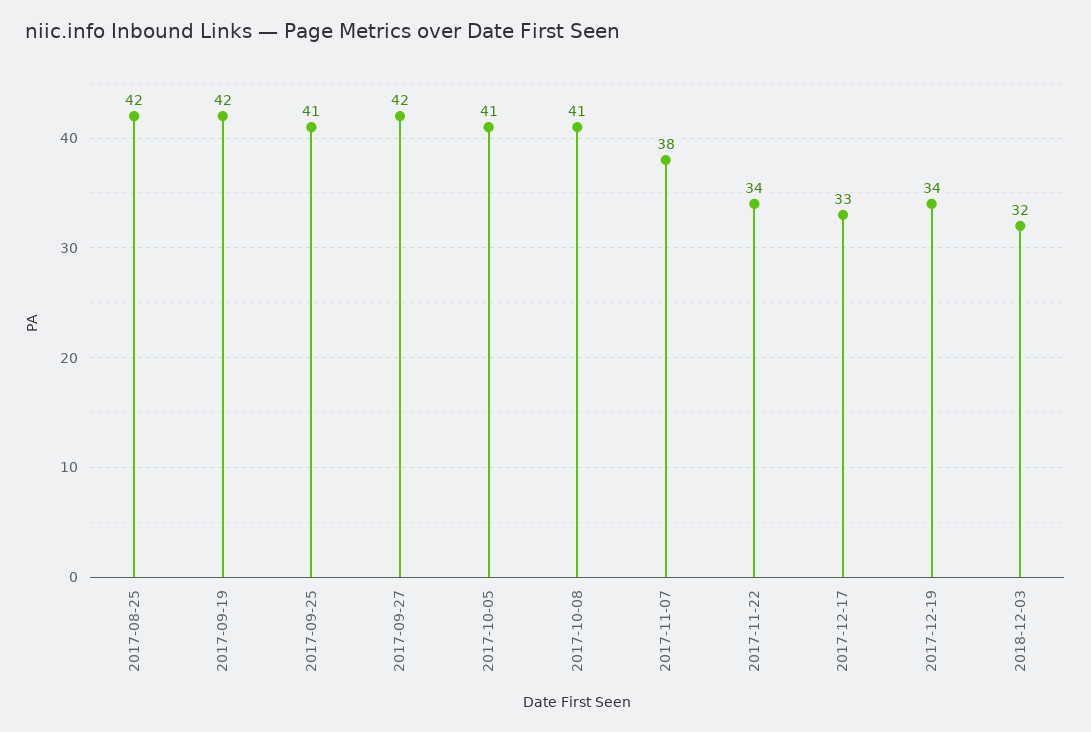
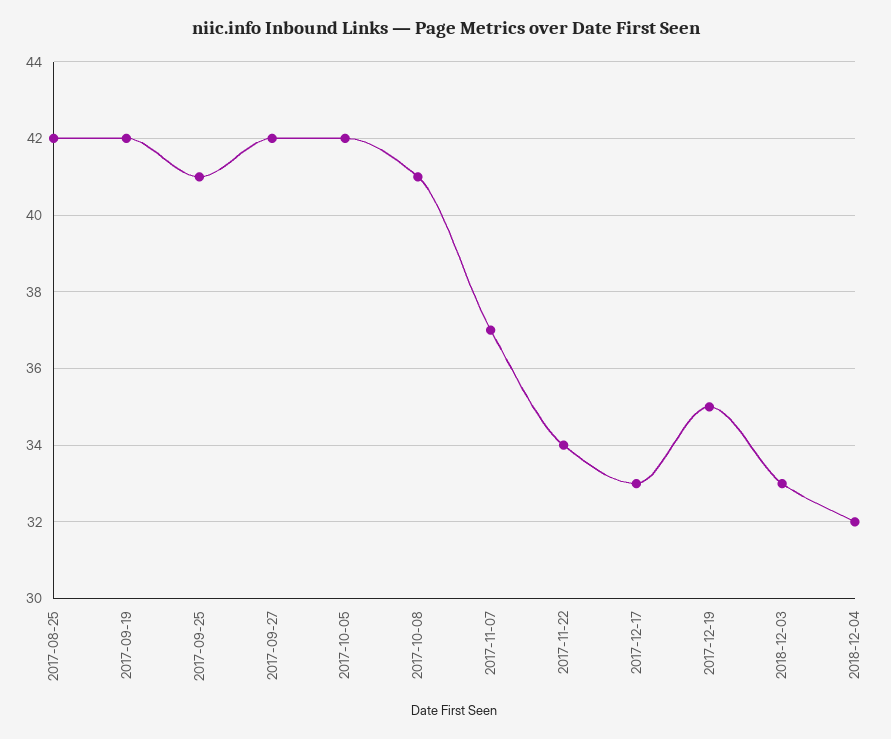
2017-10-05: 41 -> 42
2017-11-07: 38 -> 37
2017-12-19: 34 -> 35
2018-12-03: 32 -> 33
2018-12-04: none -> 32

